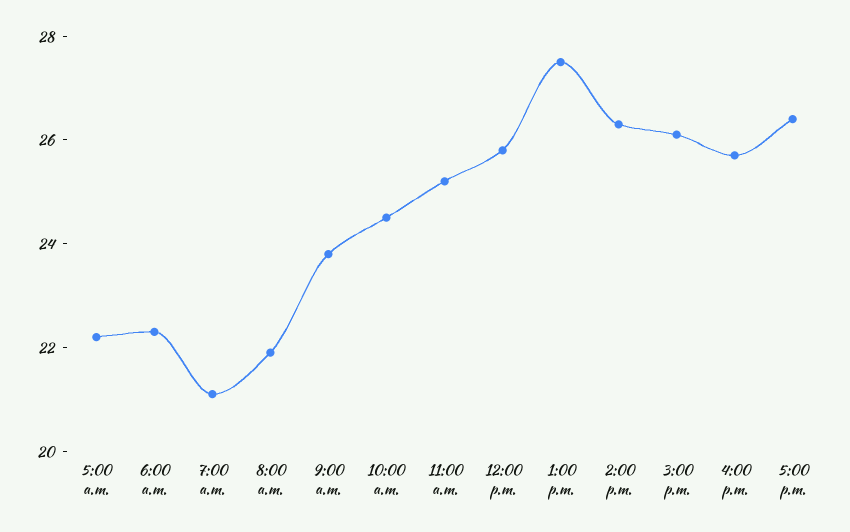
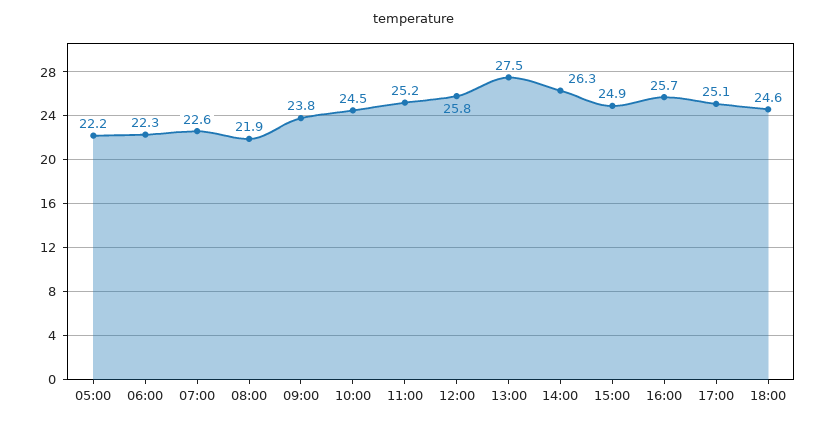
7:00 a.m.: 21 -> 22.6
3:00 p.m.: 26 -> 24.9
5:00 p.m.: 26.5 -> 25.1
18:00: none -> 24.6

